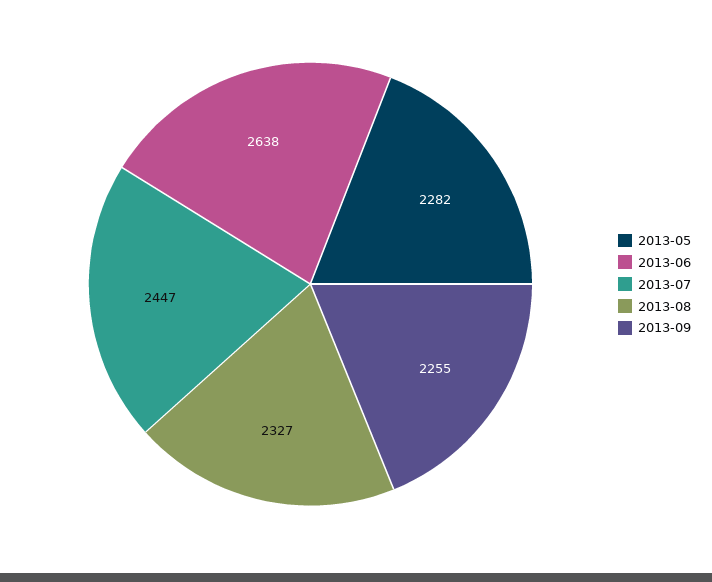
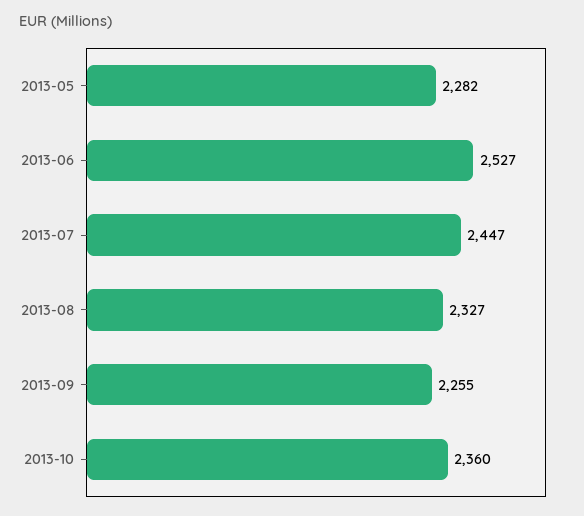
2013-06: 2638 -> 2527
2013-10: none -> 2360

